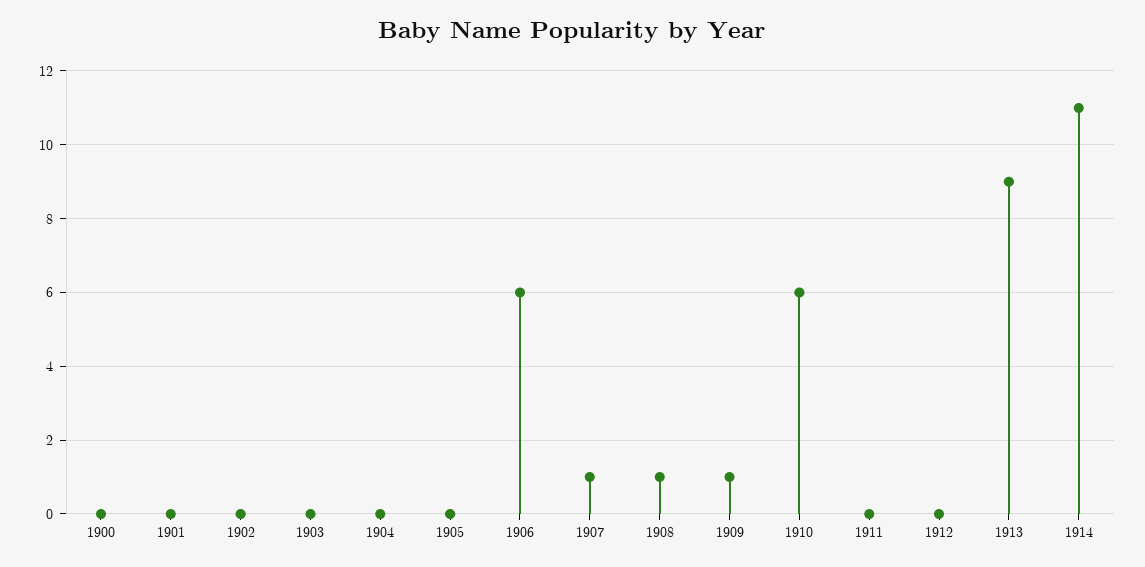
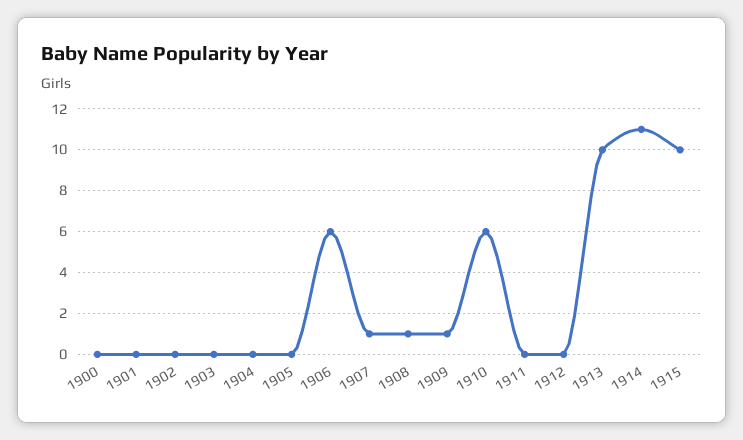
1913: 9 -> 10
1915: none -> 10

